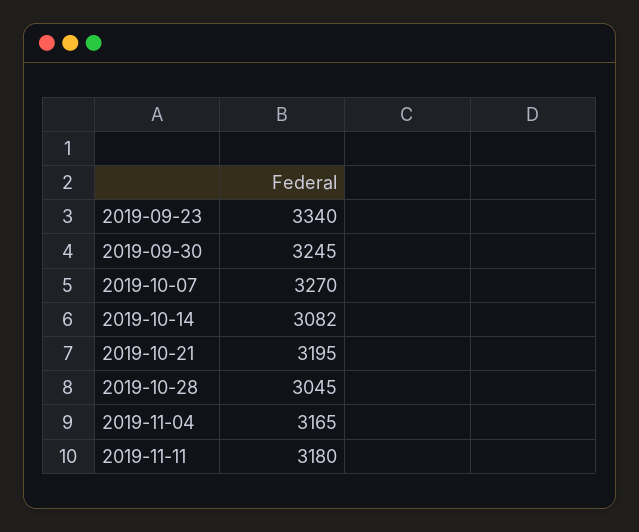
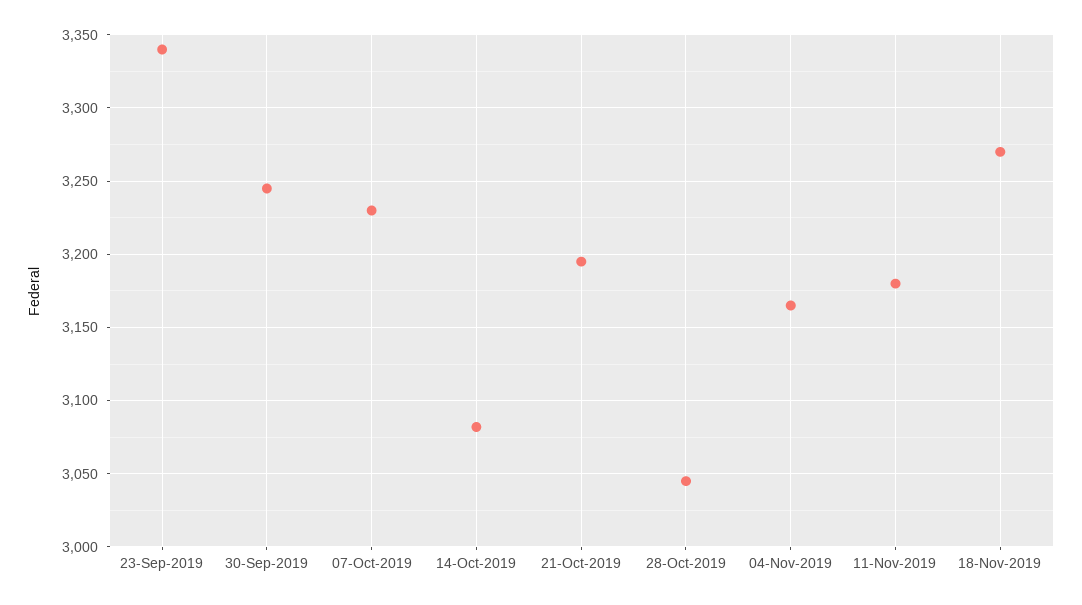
2019-10-07: 3270 -> 3230
18-Nov-2019: none -> 3270

